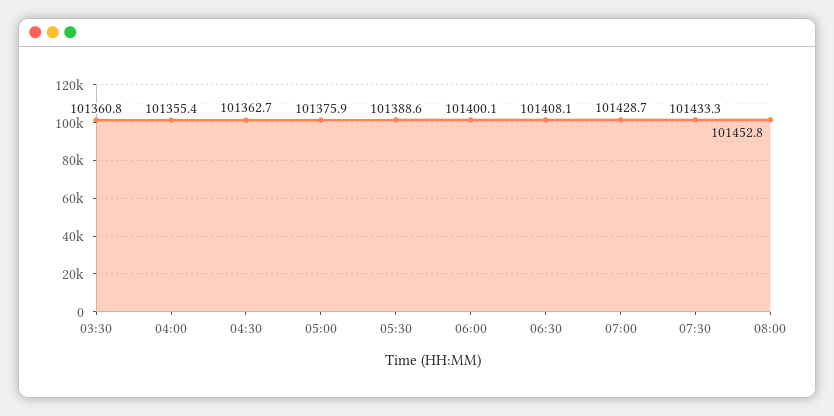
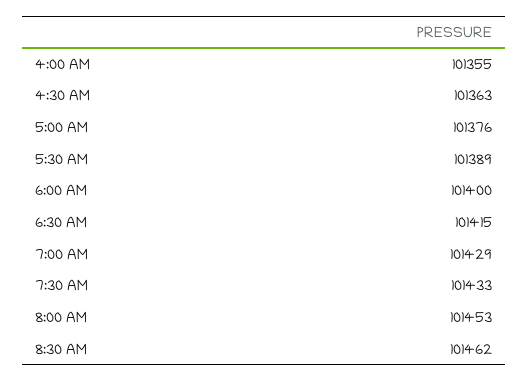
03:30: 101360.8 -> none
06:30: 101408.1 -> 101415
8:30 AM: none -> 101462

